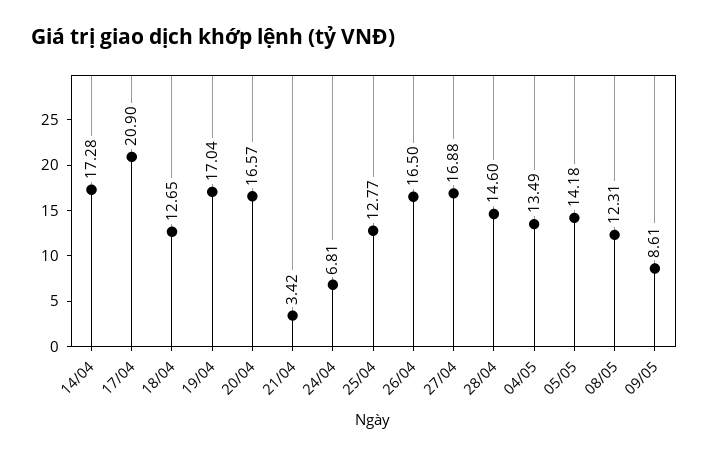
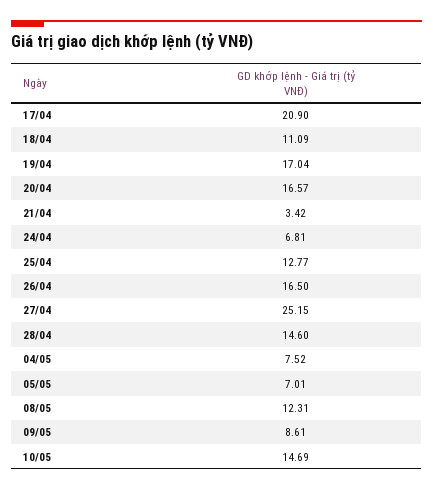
14/04: 17.28 -> none
18/04: 12.65 -> 11.09
27/04: 16.88 -> 25.15
04/05: 13.49 -> 7.52
05/05: 14.18 -> 7.01
10/05: none -> 14.69

